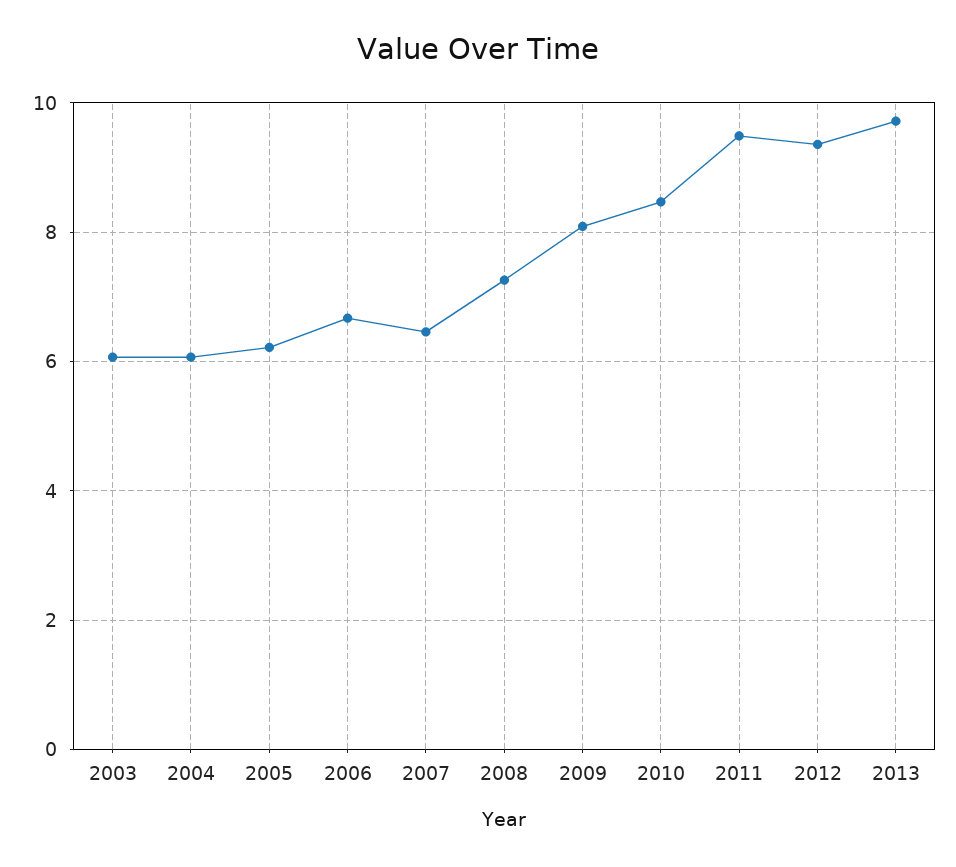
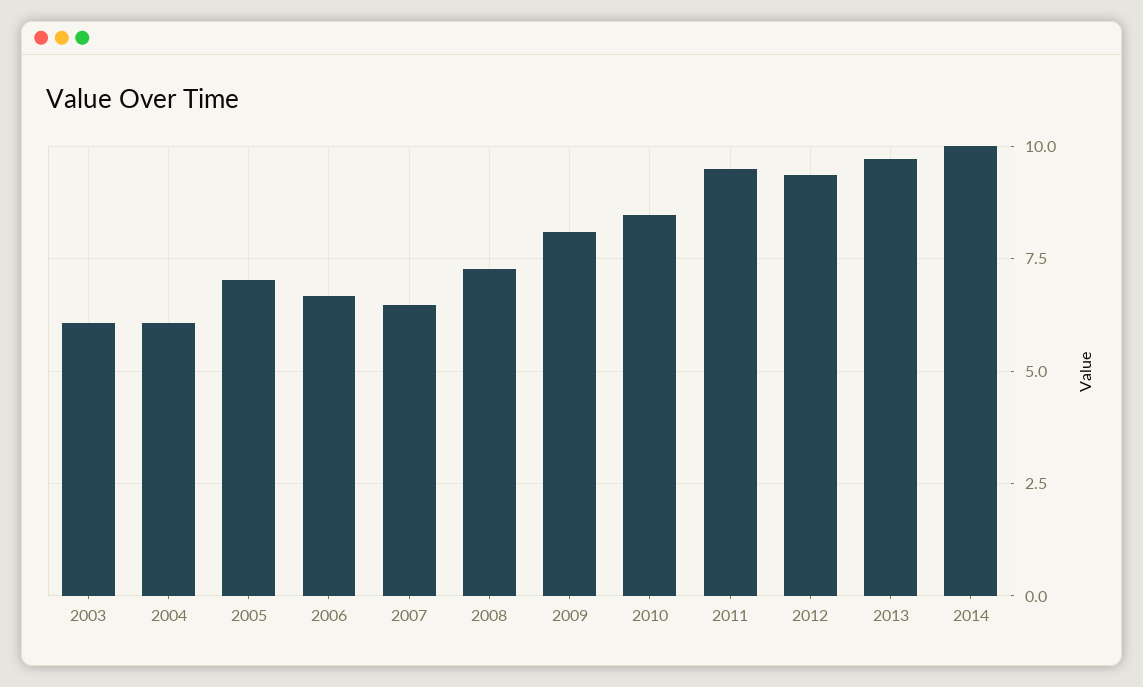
2005: 6.2 -> 7
2014: none -> 10

